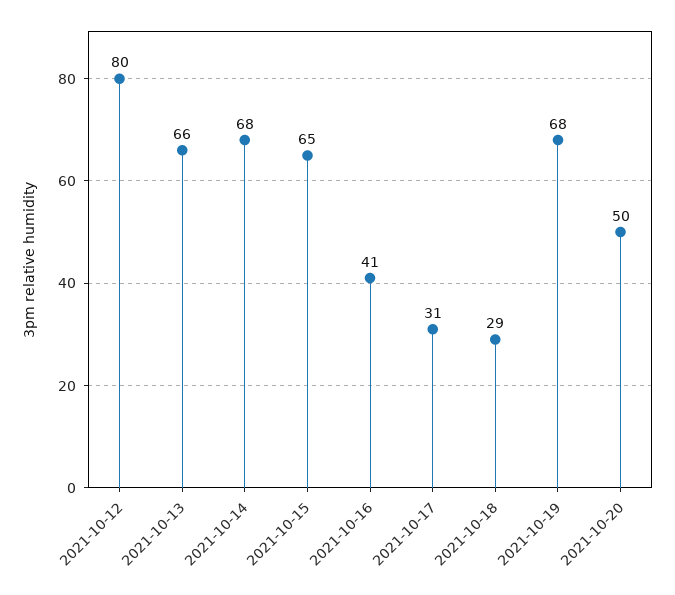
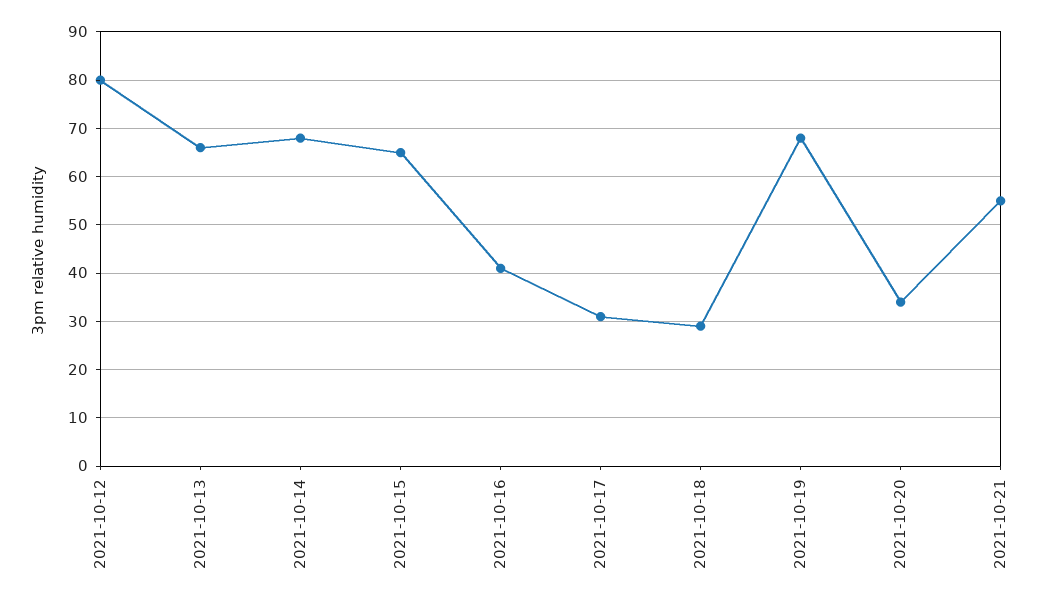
2021-10-20: 50 -> 35
2021-10-21: none -> 55

